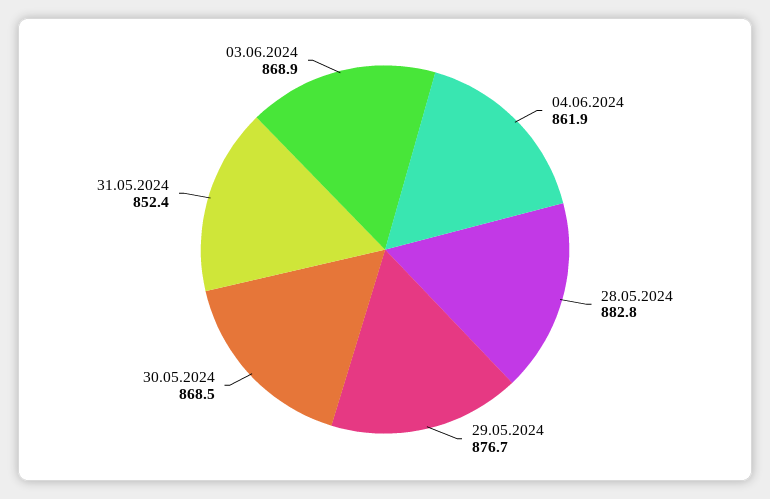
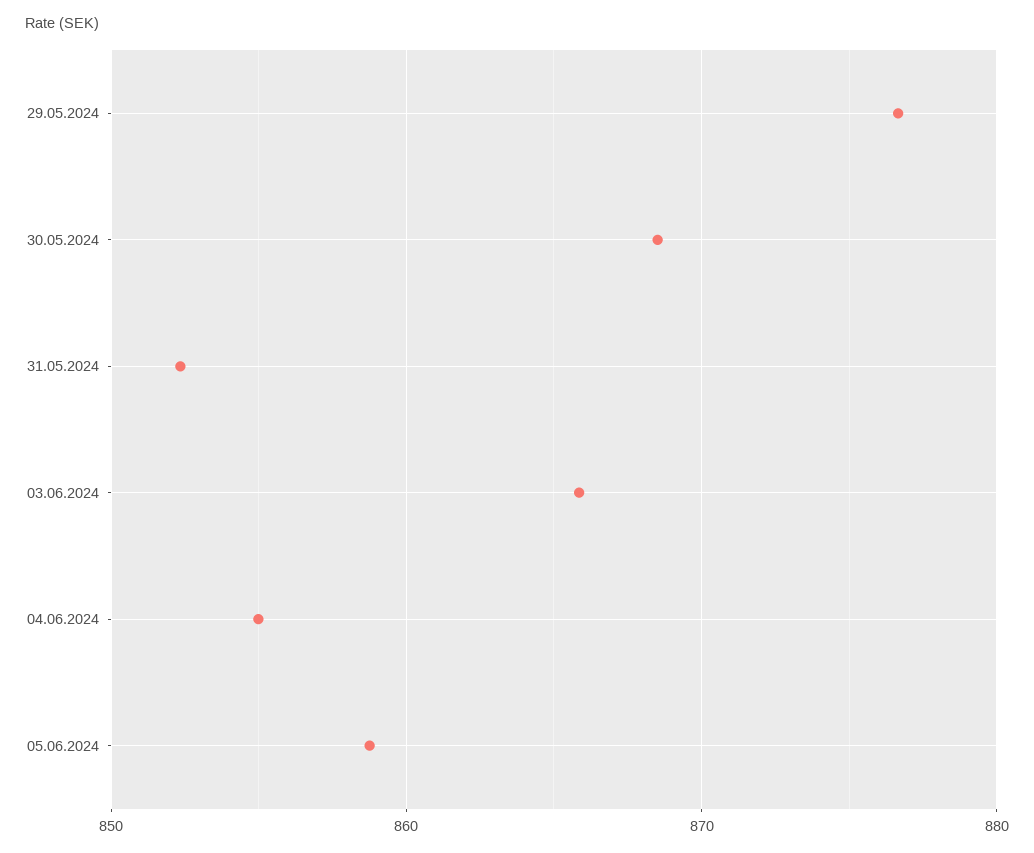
04.06.2024: 861.9 -> 855
28.05.2024: 882.8 -> none
03.06.2024: 868.9 -> 866
05.06.2024: none -> 859

